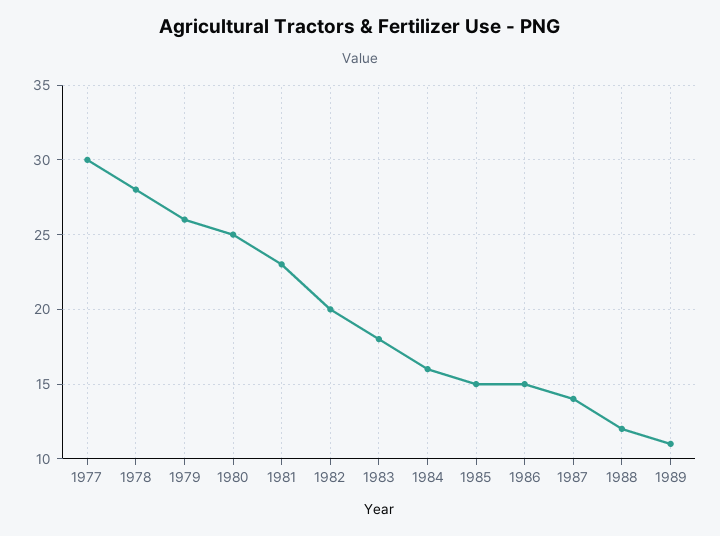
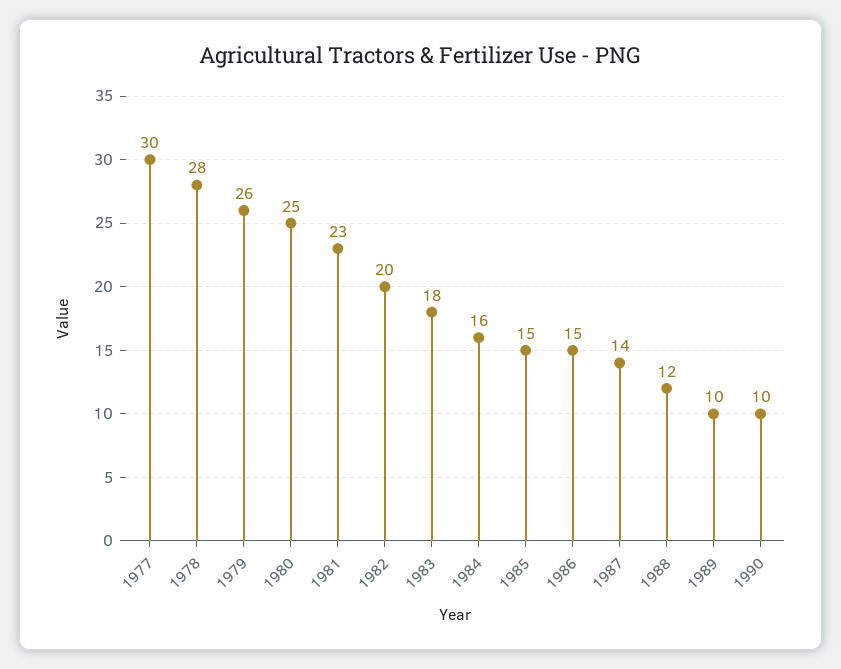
1989: 11 -> 10
1990: none -> 10

